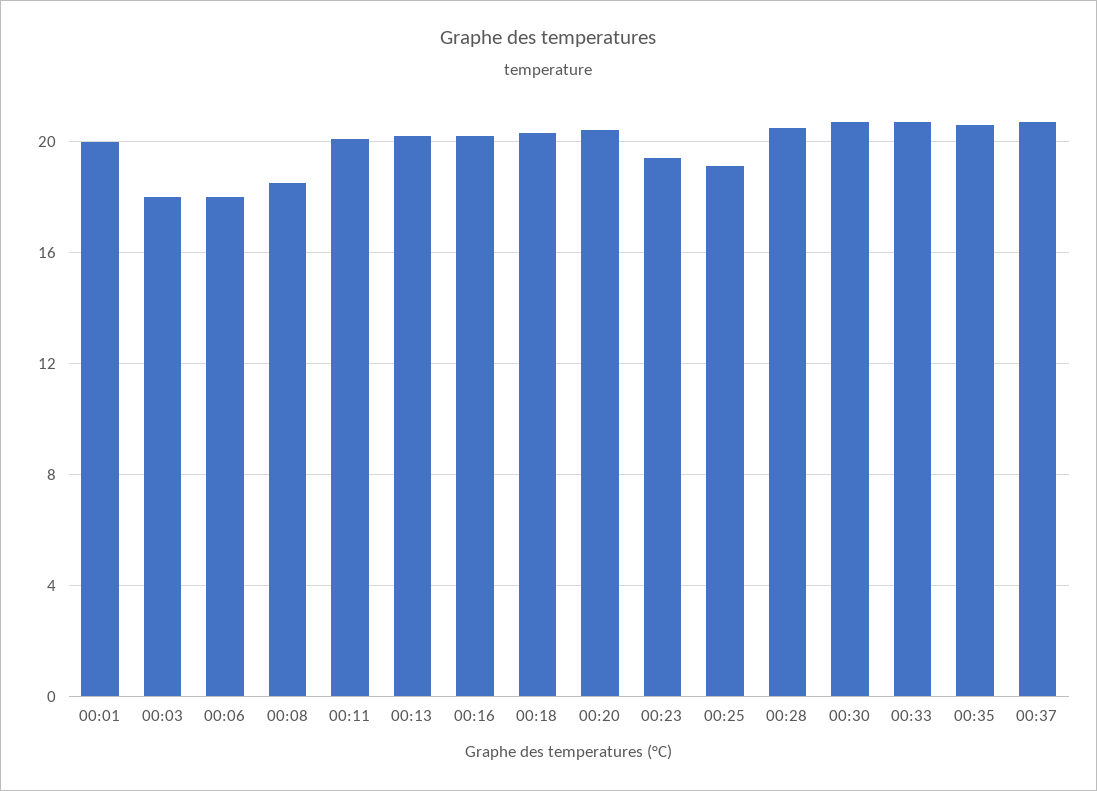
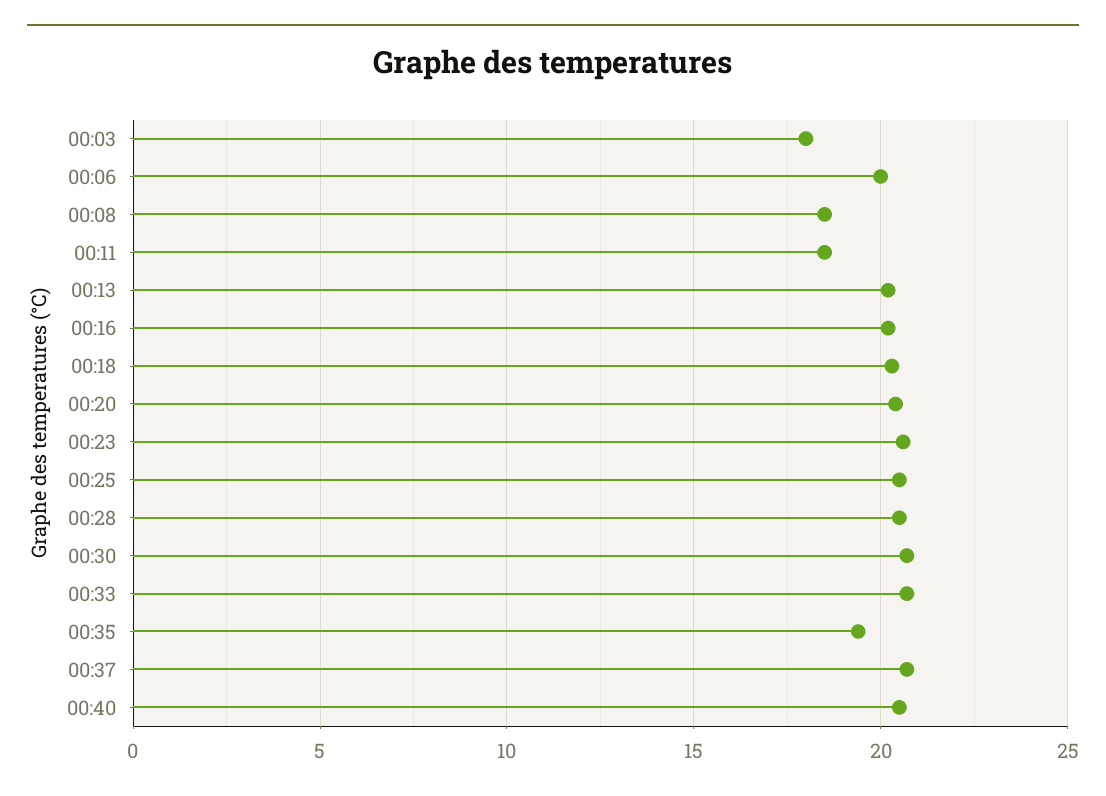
00:01: 20 -> none
00:06: 18 -> 20
00:11: 20 -> 18.5
00:23: 19.5 -> 20.5
00:25: 19 -> 20.5
00:35: 20.5 -> 19.5
00:40: none -> 20.5

